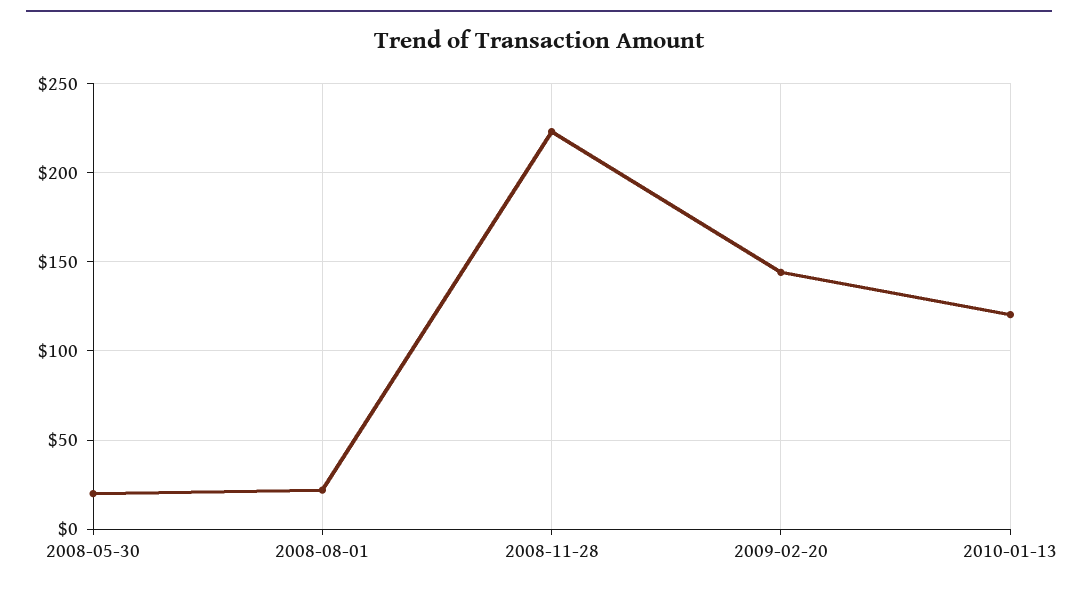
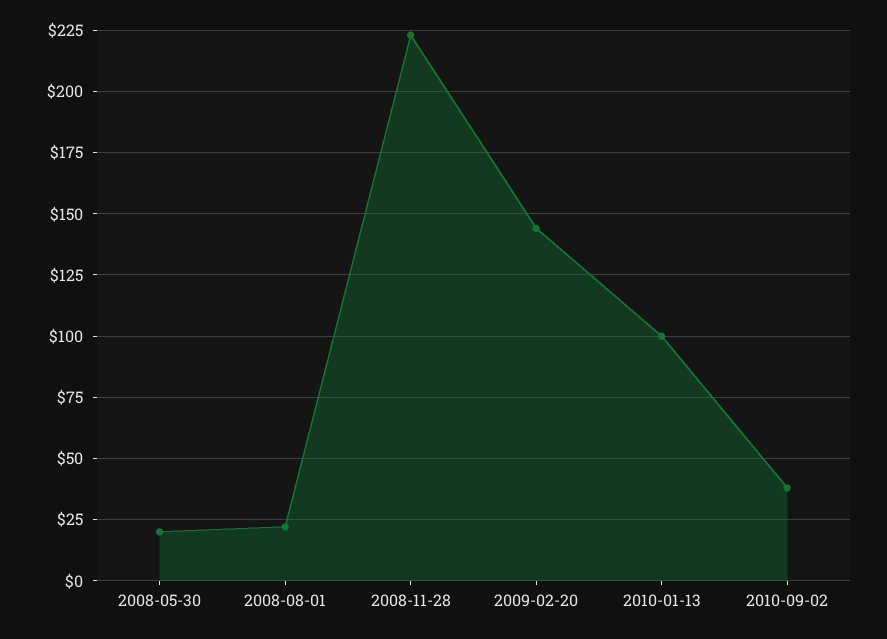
2010-01-13: 120 -> 100
2010-09-02: none -> 37.5

